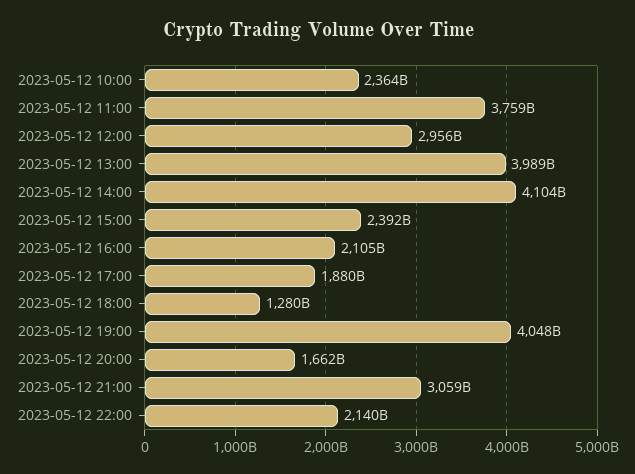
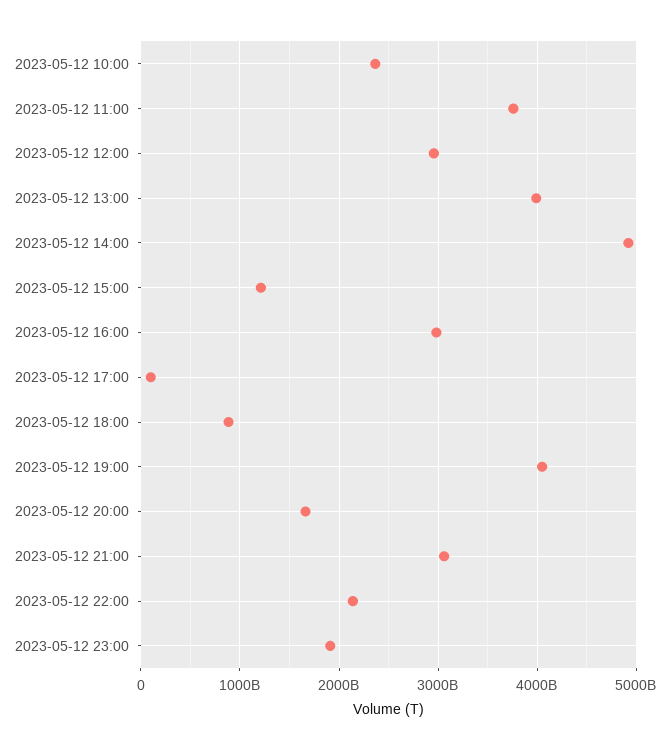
2023-05-12 14:00: 4104000000000 -> 4900000000000
2023-05-12 15:00: 2392000000000 -> 1200000000000
2023-05-12 16:00: 2105000000000 -> 3000000000000
2023-05-12 17:00: 1880000000000 -> 100000000000
2023-05-12 18:00: 1280000000000 -> 900000000000
2023-05-12 23:00: none -> 1900000000000

